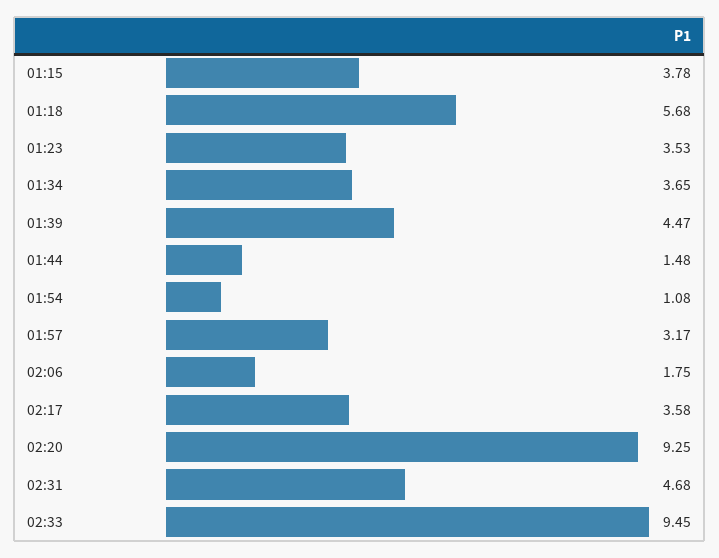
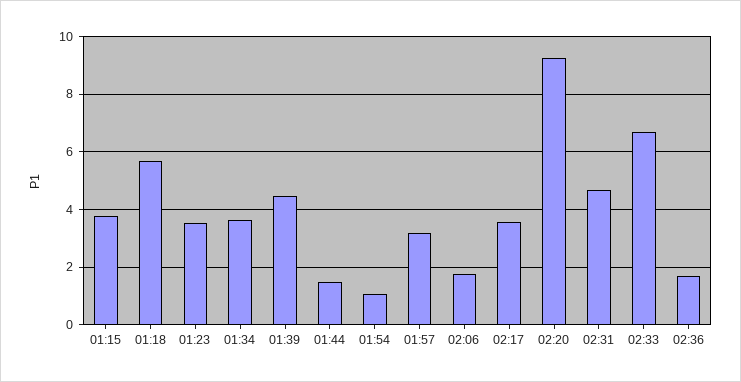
02:33: 9.45 -> 6.75
02:36: none -> 1.75

